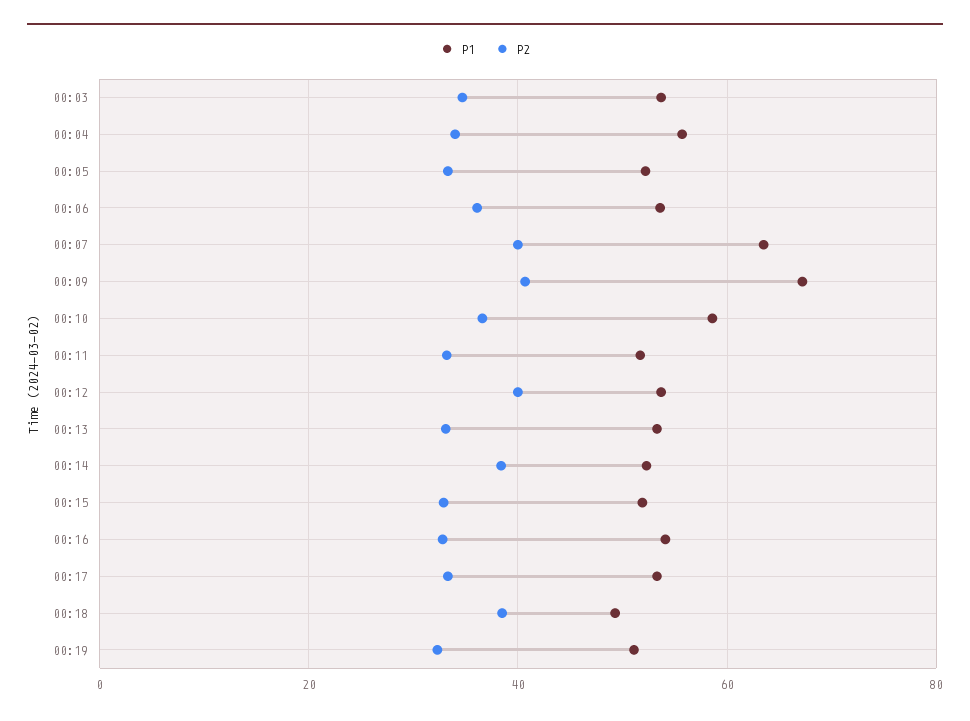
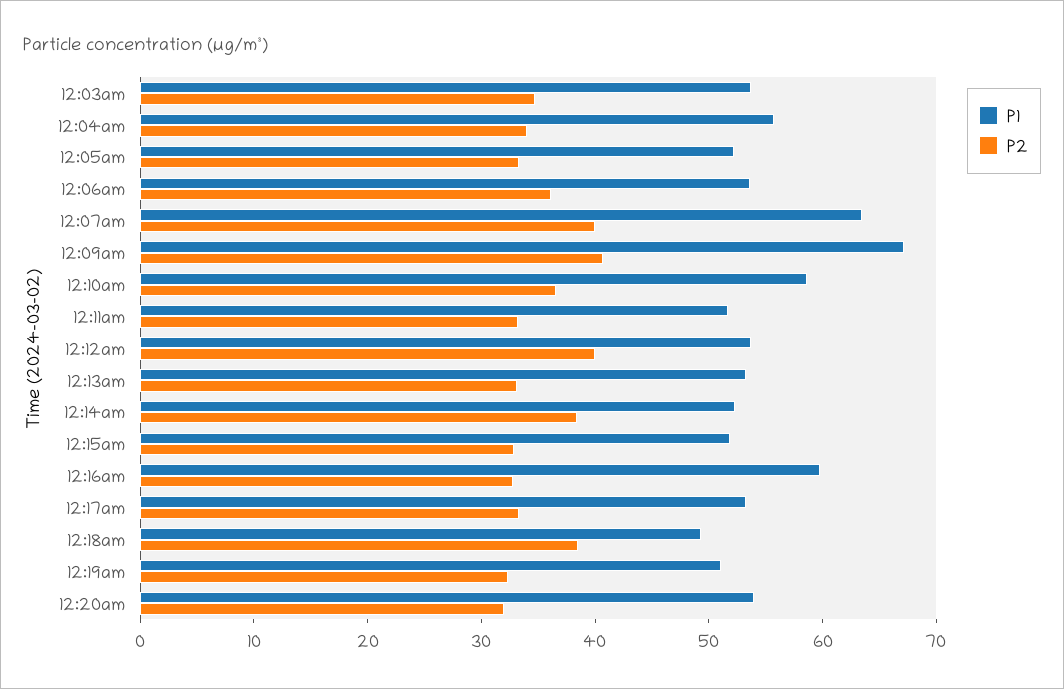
P1, 00:16: 54 -> 60
P1, 12:20am: none -> 54
P2, 12:20am: none -> 32

